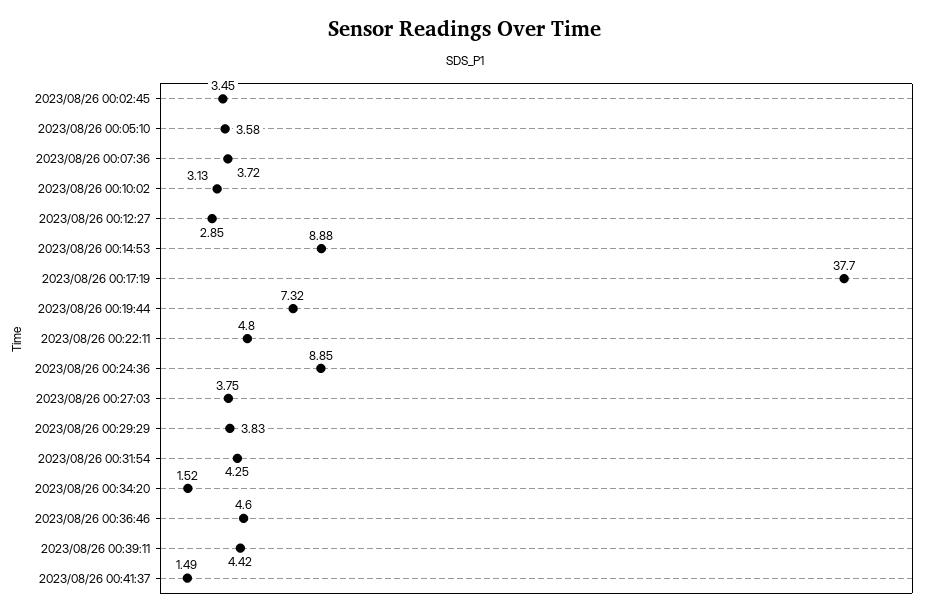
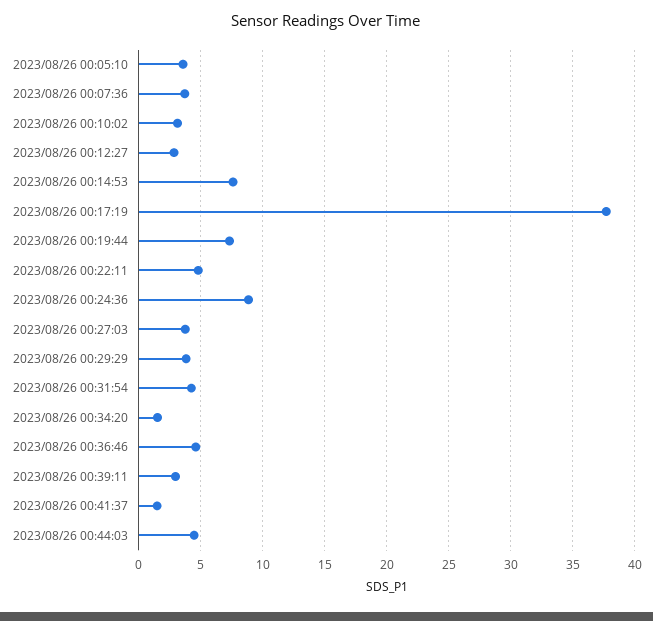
2023/08/26 00:02:45: 3.45 -> none
2023/08/26 00:14:53: 8.88 -> 7.5
2023/08/26 00:39:11: 4.42 -> 3
2023/08/26 00:44:03: none -> 4.5

